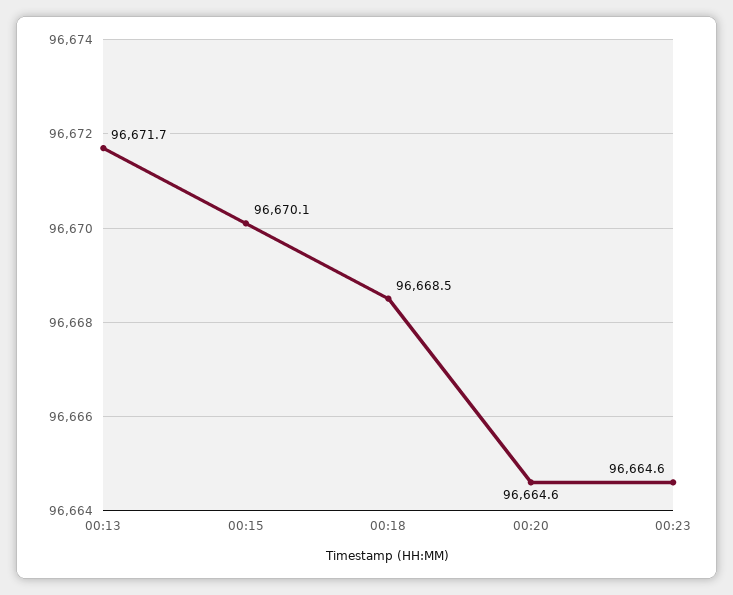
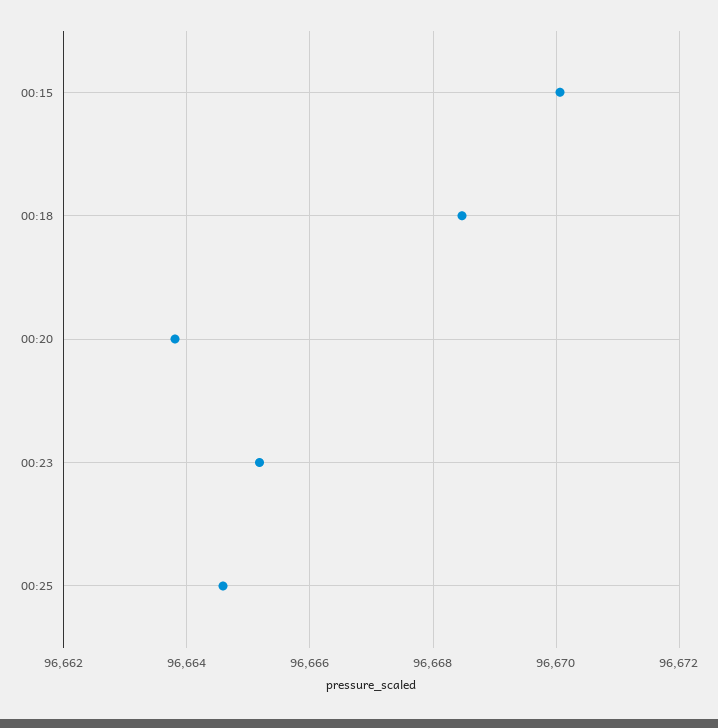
00:13: 96671.7 -> none
00:20: 96664.6 -> 96663.8
00:23: 96664.6 -> 96665.2
00:25: none -> 96664.6

